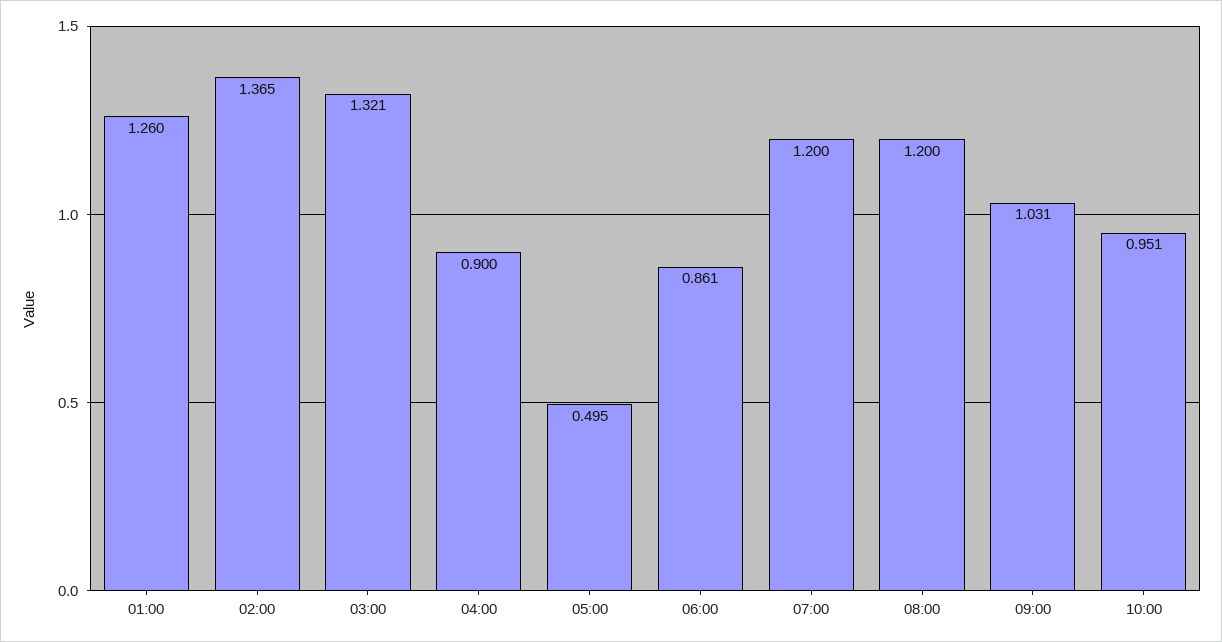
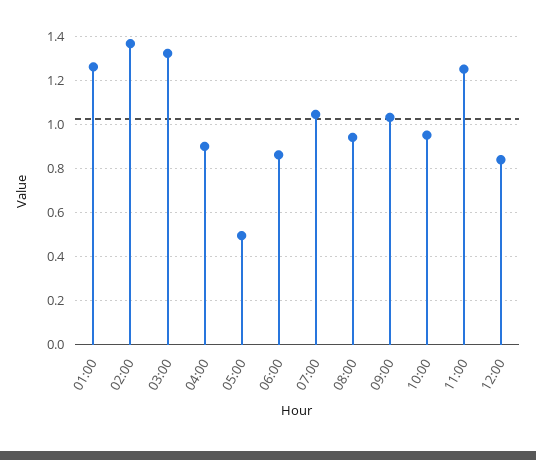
07:00: 1.2 -> 1.05
08:00: 1.2 -> 0.95
11:00: none -> 1.25
12:00: none -> 0.85

